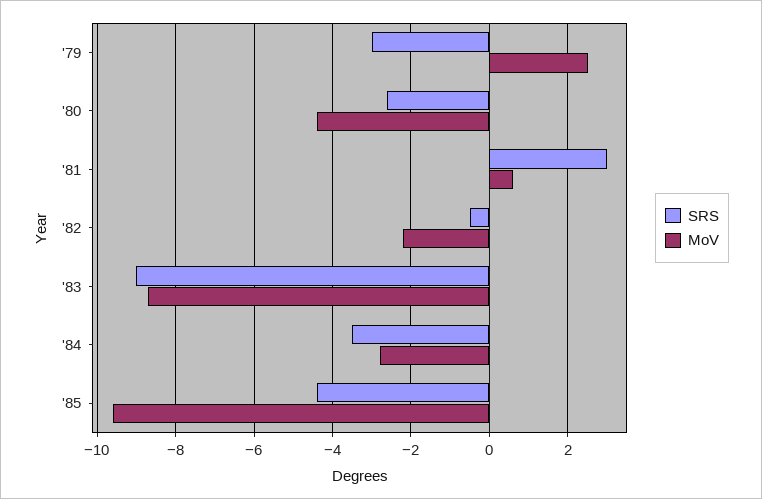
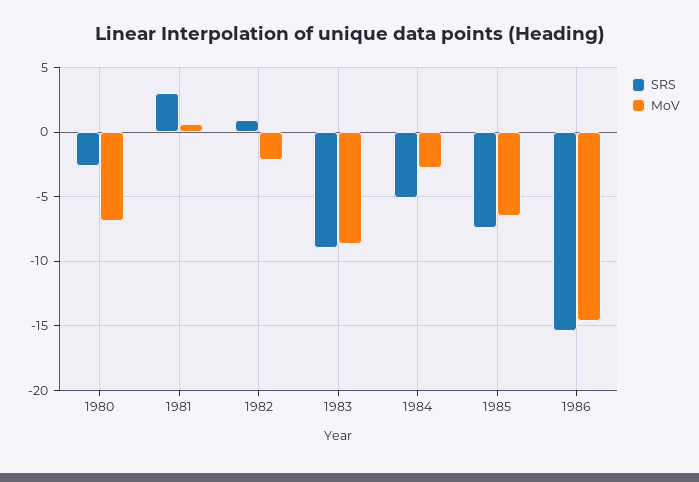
SRS, '79: -3 -> none
MoV, '79: 2.5 -> none
MoV, '80: -4.5 -> -7
SRS, '82: -0.5 -> 1
SRS, '84: -3.5 -> -5
SRS, '85: -4.5 -> -7.5
MoV, '85: -9.5 -> -6.5
SRS, 1986: none -> -15.5
MoV, 1986: none -> -14.5

